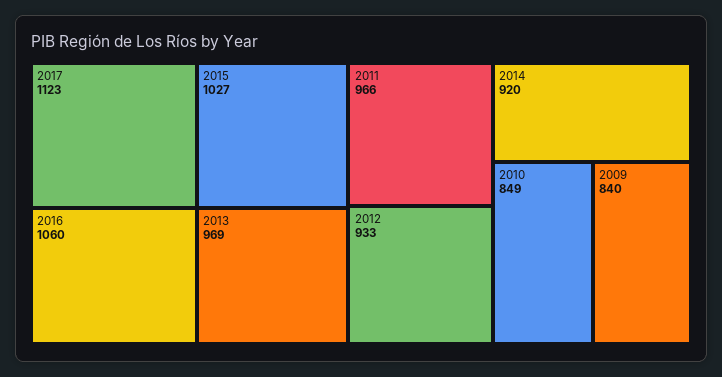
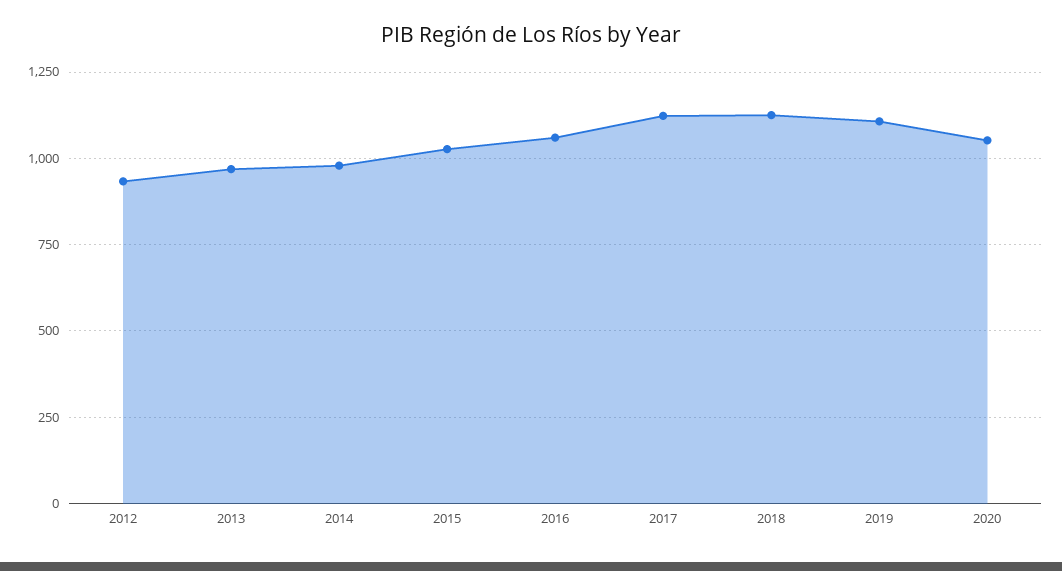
2011: 966 -> none
2014: 920 -> 975
2010: 849 -> none
2009: 840 -> none
2018: none -> 1125
2019: none -> 1100
2020: none -> 1050

